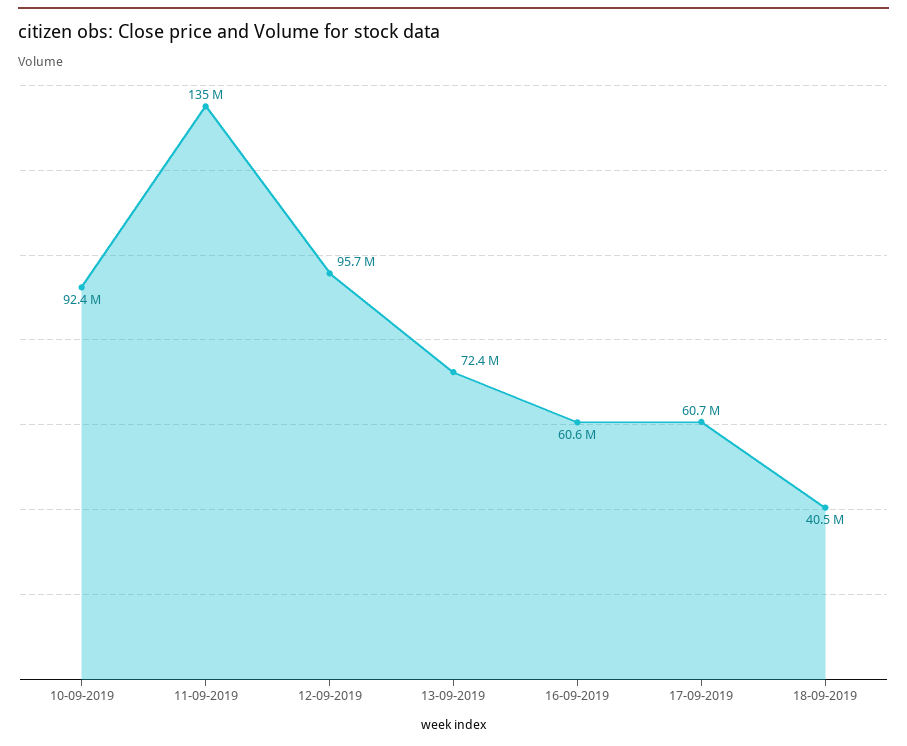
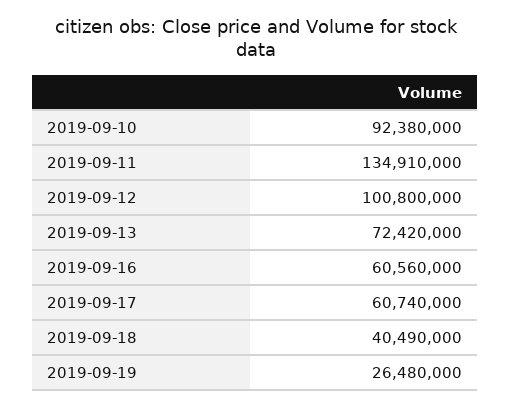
12-09-2019: 95700000 -> 100800000
2019-09-19: none -> 26480000

